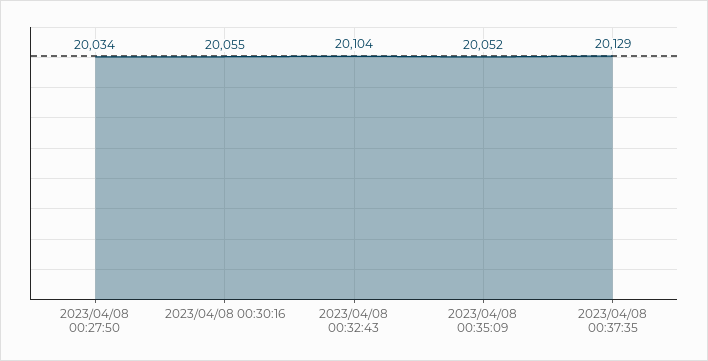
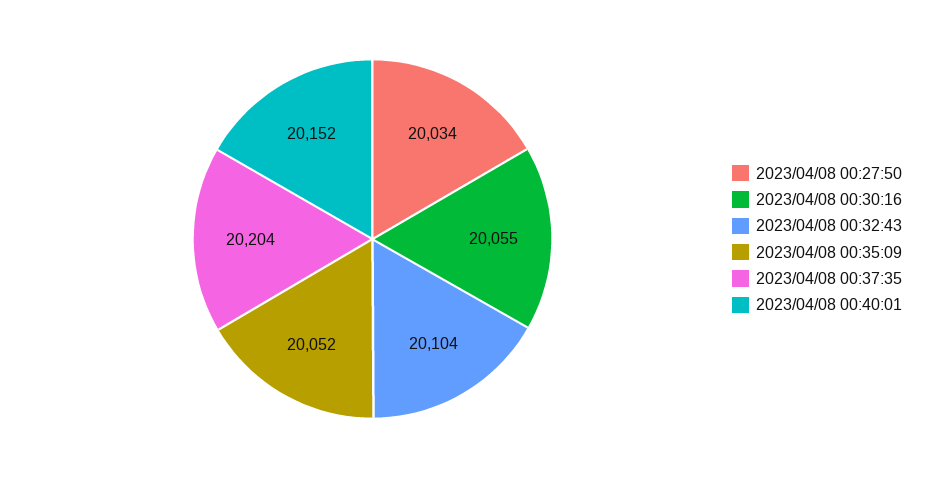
2023/04/08 00:37:35: 20129 -> 20204
2023/04/08 00:40:01: none -> 20152

